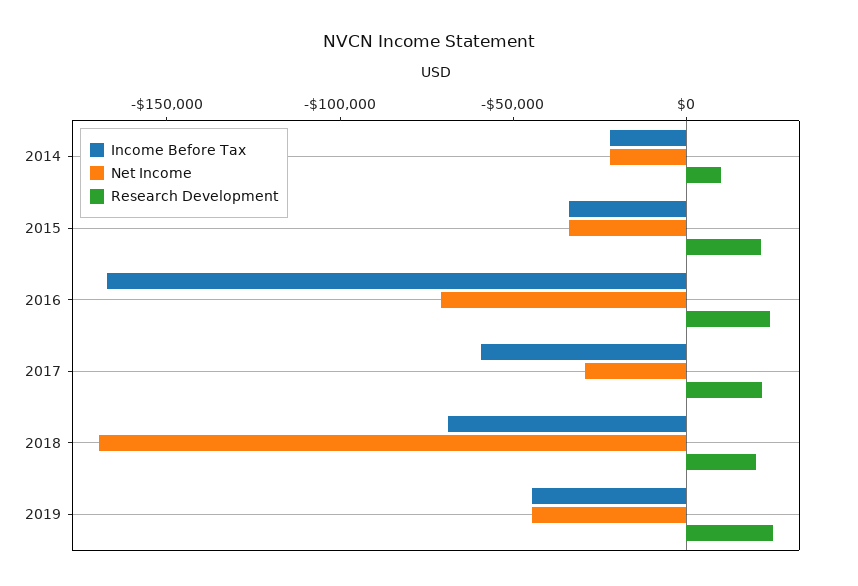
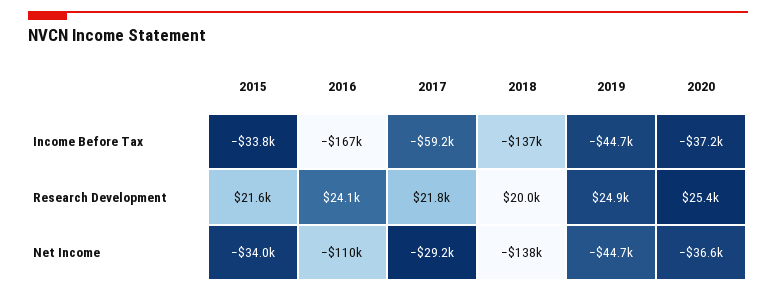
Income Before Tax, 2014: -20000 -> none
Net Income, 2014: -20000 -> none
Research Development, 2014: 10000 -> none
Net Income, 2016: -70000 -> -110000
Income Before Tax, 2018: -70000 -> -137000
Net Income, 2018: -170000 -> -138000
Income Before Tax, 2020: none -> -37200
Research Development, 2020: none -> 25400
Net Income, 2020: none -> -36600

